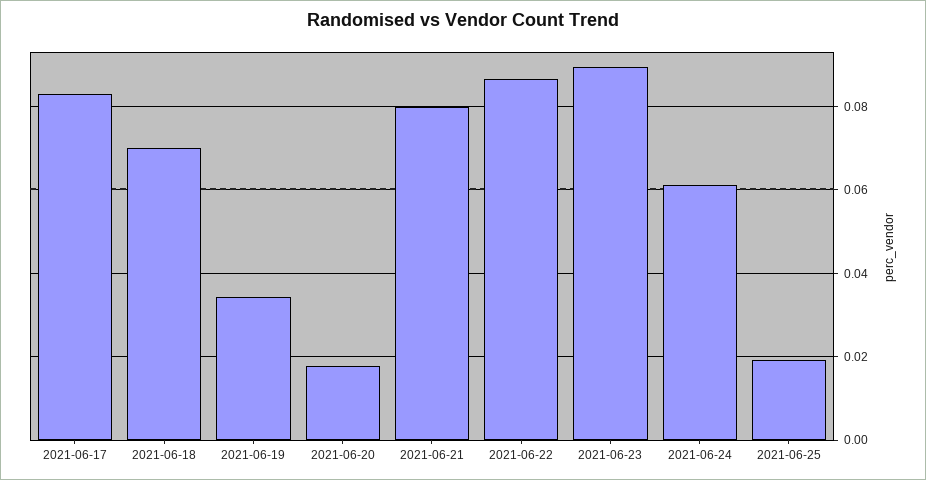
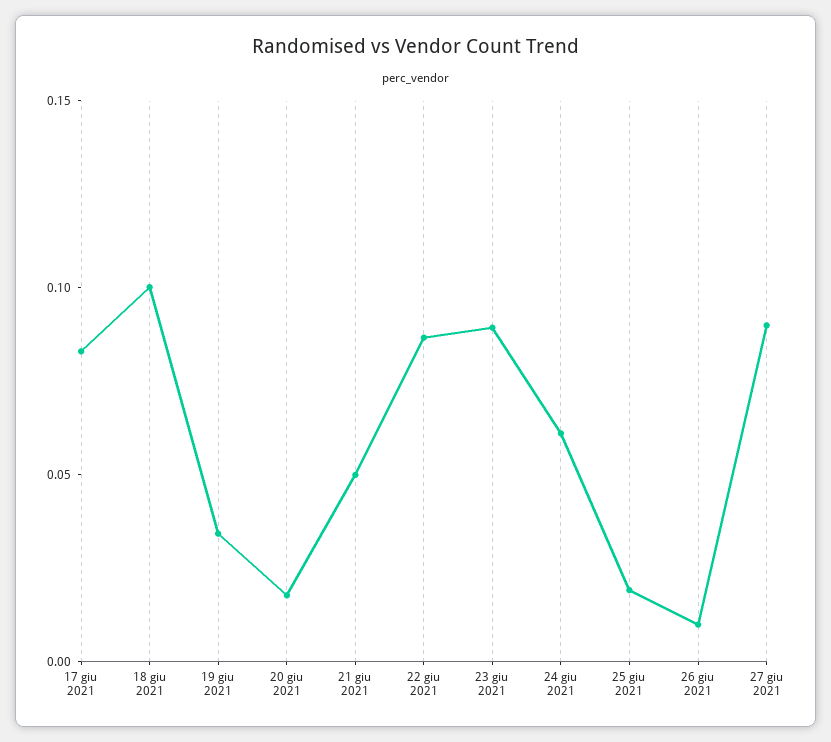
2021-06-18: 0.07 -> 0.1
2021-06-21: 0.08 -> 0.05
26 giu 2021: none -> 0.01
27 giu 2021: none -> 0.09

